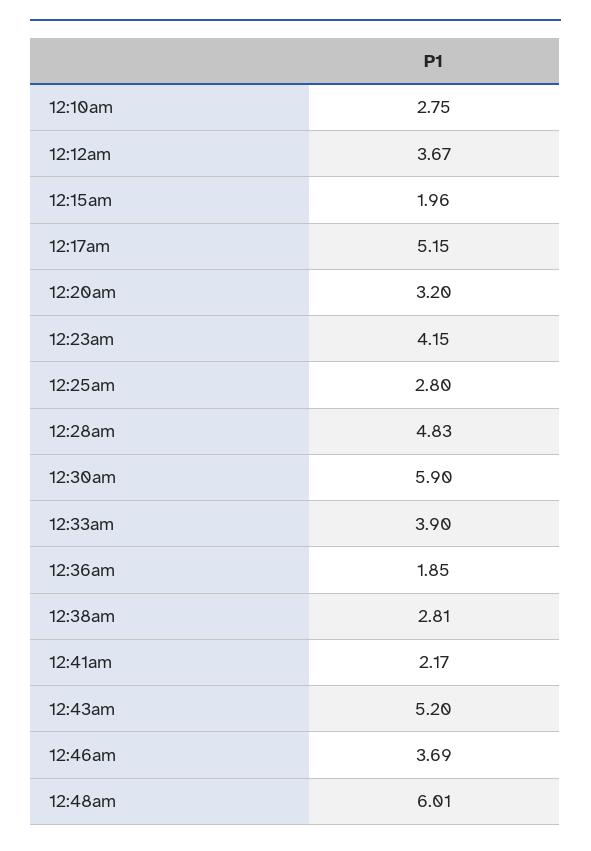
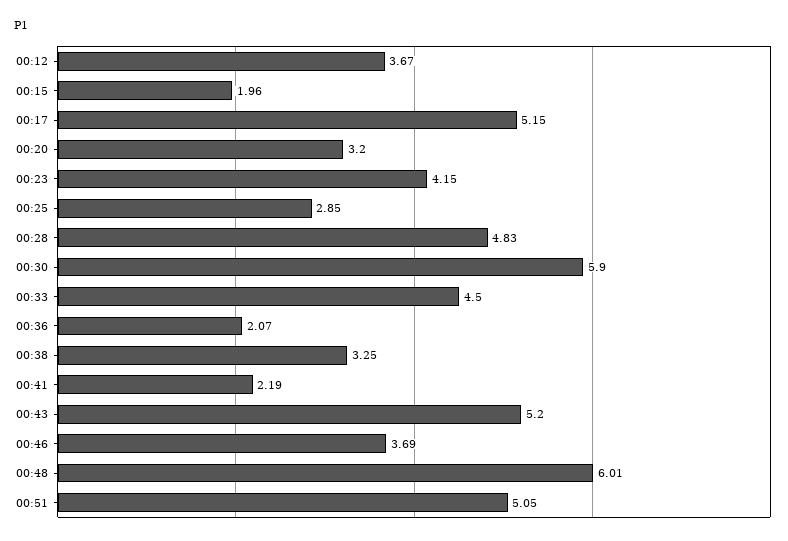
12:10am: 2.75 -> none
12:25am: 2.8 -> 2.85
12:33am: 3.9 -> 4.5
12:36am: 1.85 -> 2.07
12:38am: 2.81 -> 3.25
12:41am: 2.17 -> 2.19
00:51: none -> 5.05

